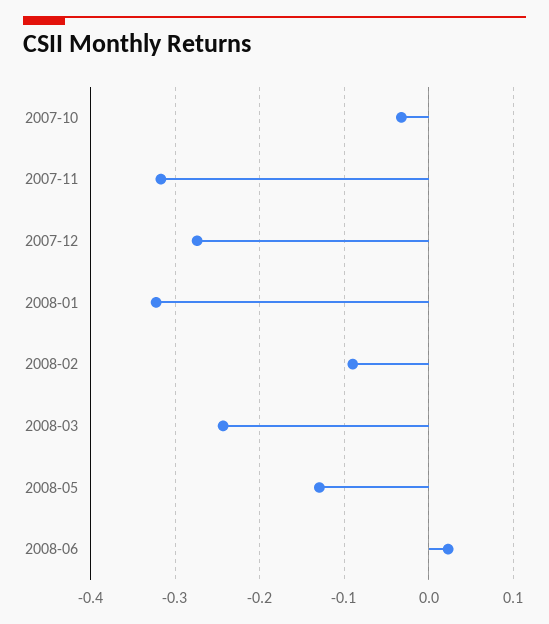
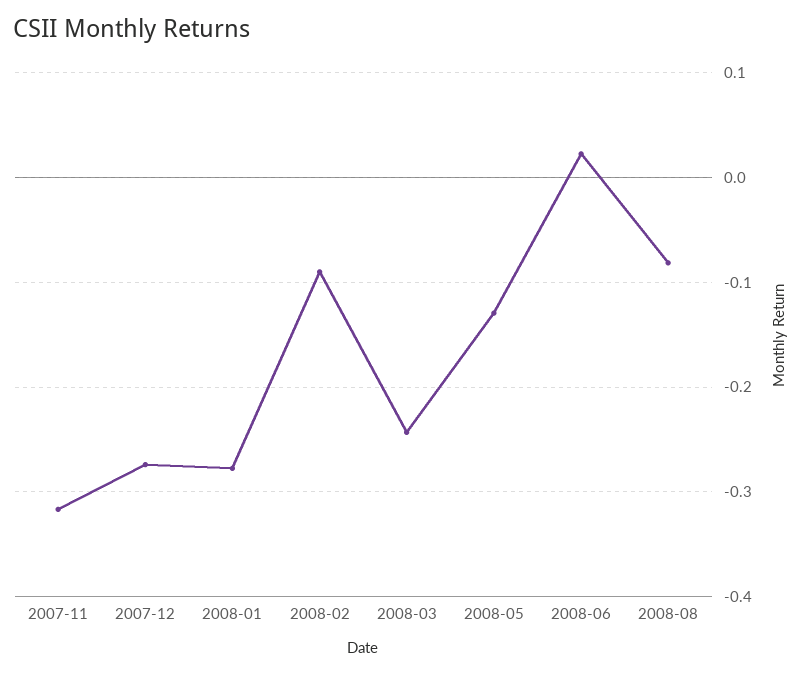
2007-10: -0.03 -> none
2008-01: -0.32 -> -0.28
2008-08: none -> -0.08

